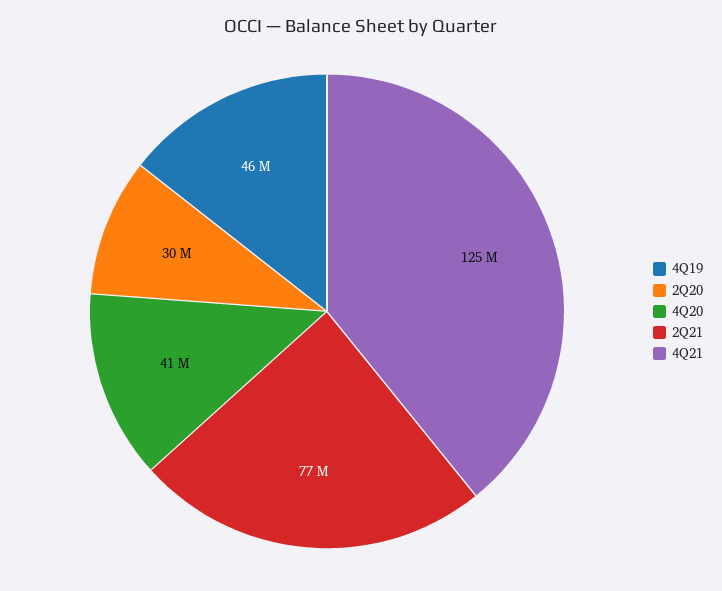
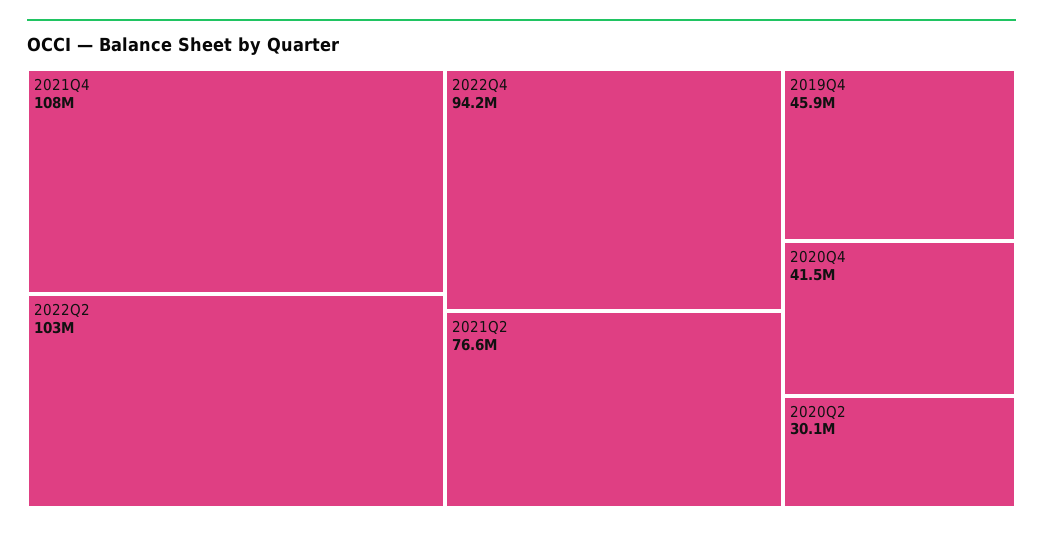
4Q21: 125000000 -> 108000000
2022Q2: none -> 103000000
2022Q4: none -> 94200000

